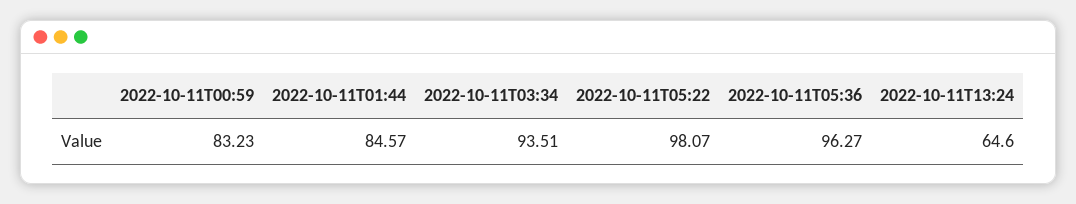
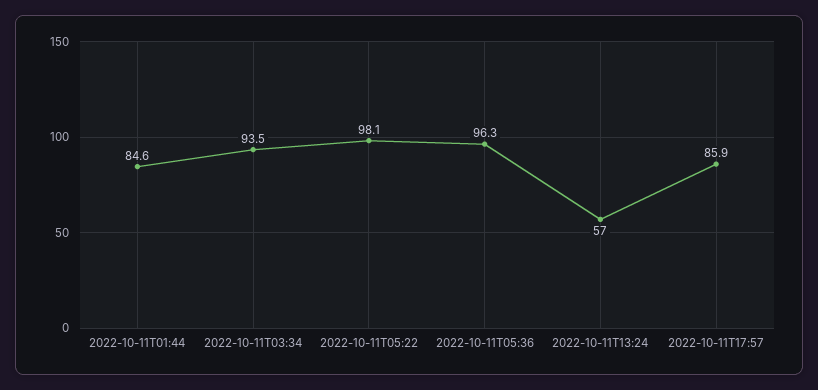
2022-10-11T00:59: 83.23 -> none
2022-10-11T13:24: 64.6 -> 57
2022-10-11T17:57: none -> 85.9

